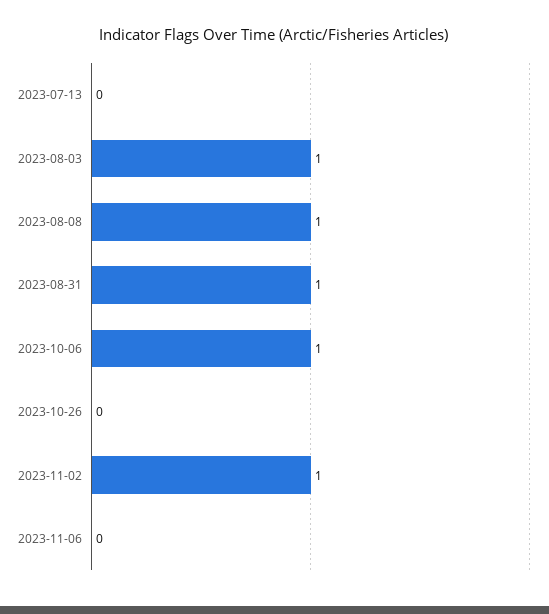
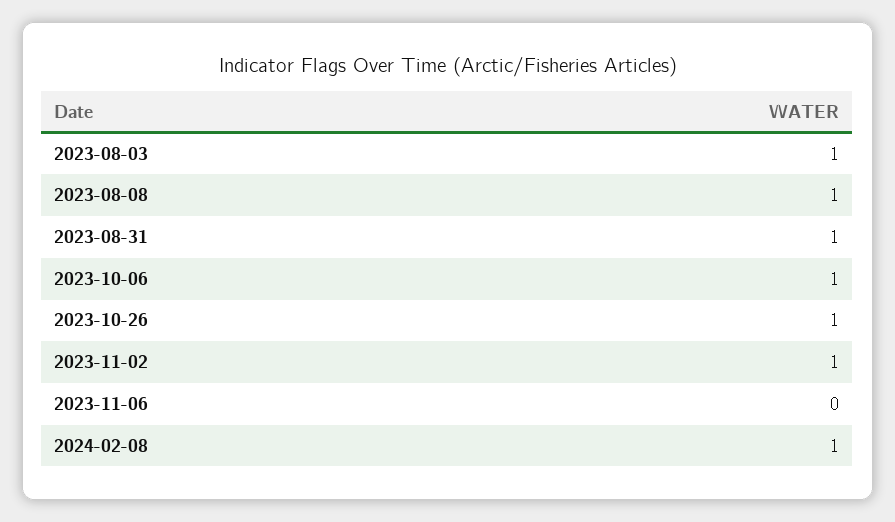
2023-07-13: 0 -> none
2023-10-26: 0 -> 1
2024-02-08: none -> 1

